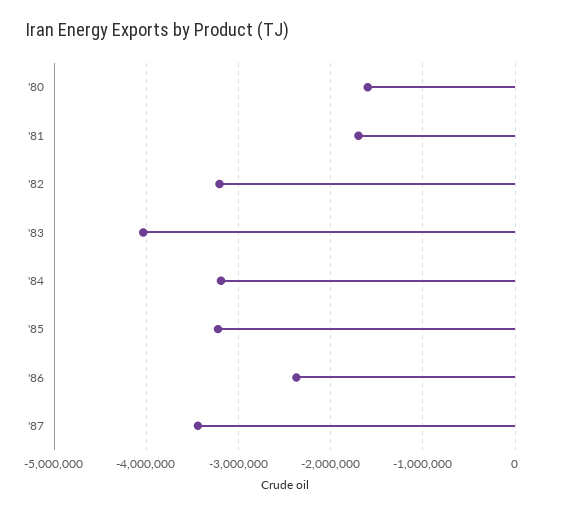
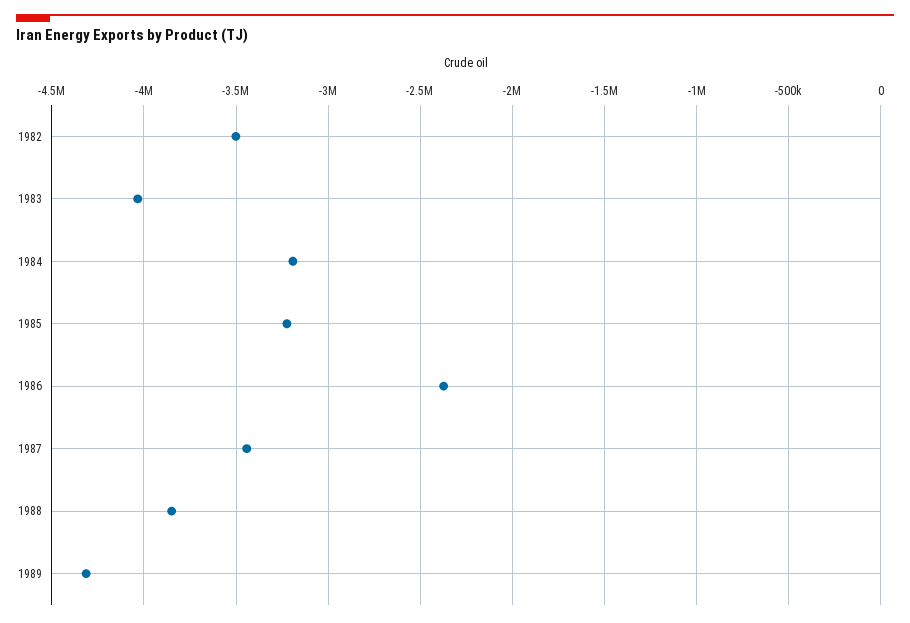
'80: -1600000 -> none
'81: -1700000 -> none
'82: -3200000 -> -3500000
1988: none -> -3850000
1989: none -> -4300000

